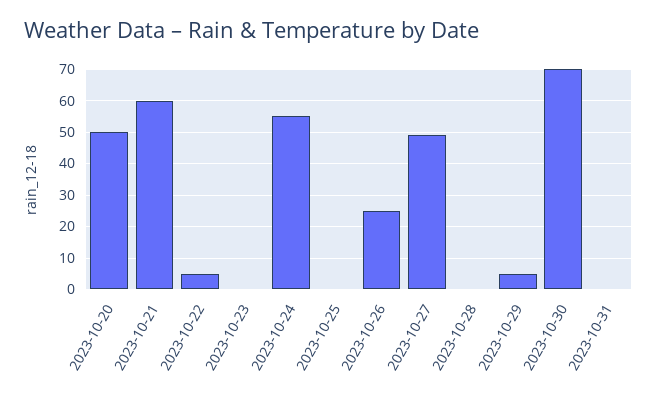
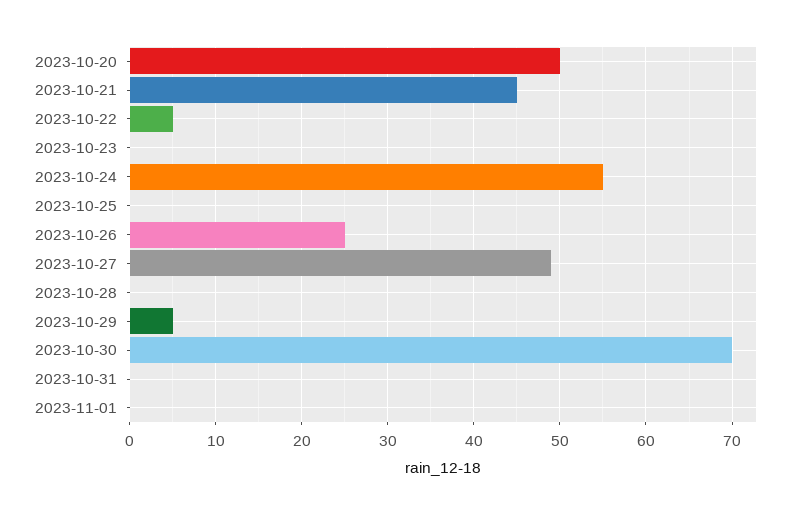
2023-10-21: 60 -> 45
2023-11-01: none -> 0

